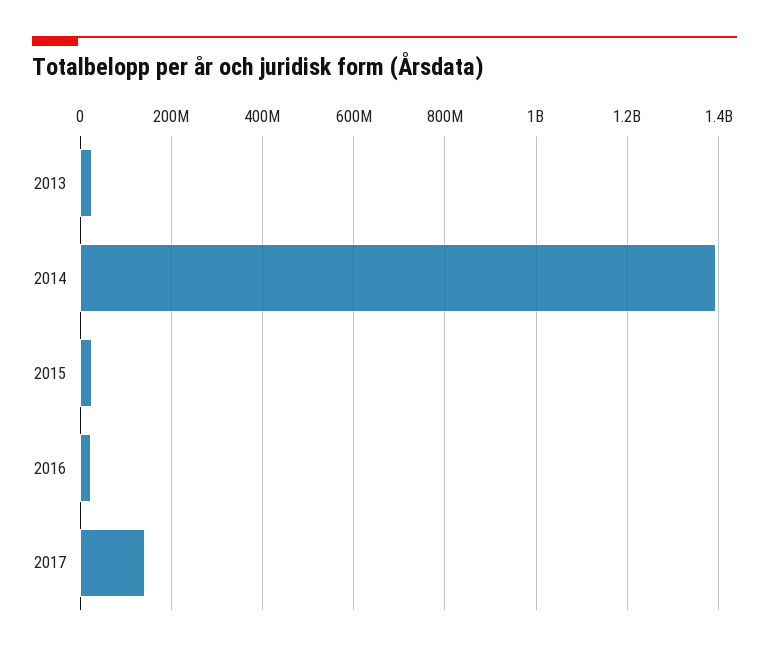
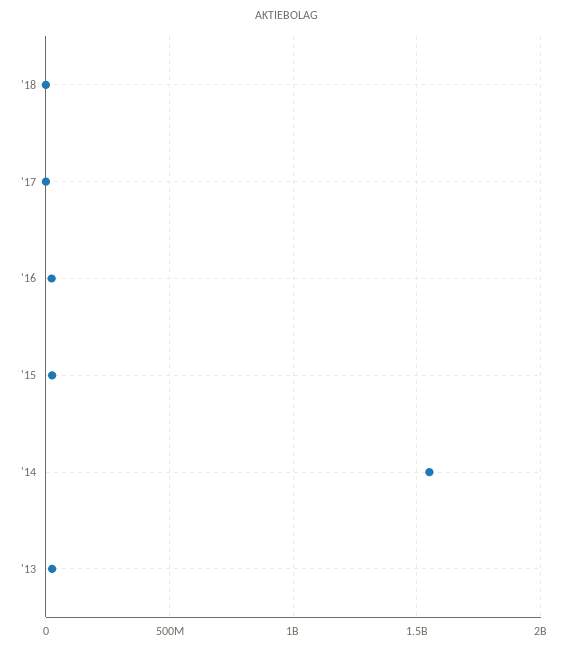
2014: 1400000000 -> 1550000000
2017: 140000000 -> 0
'18: none -> 0

